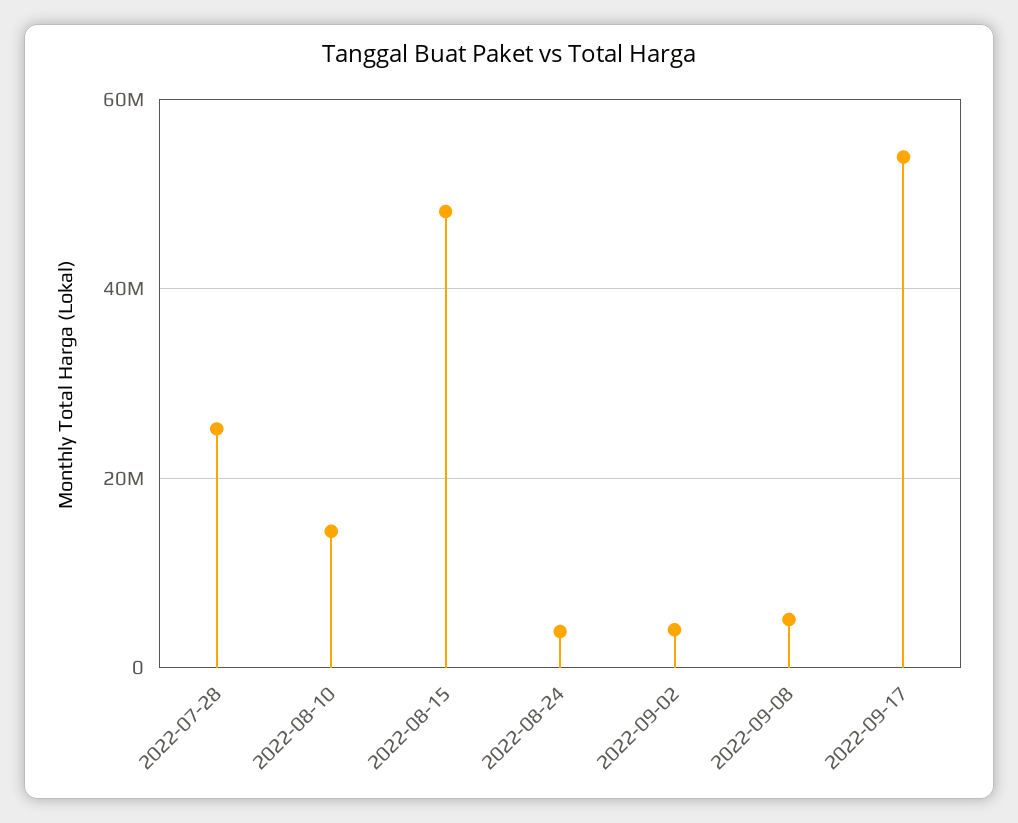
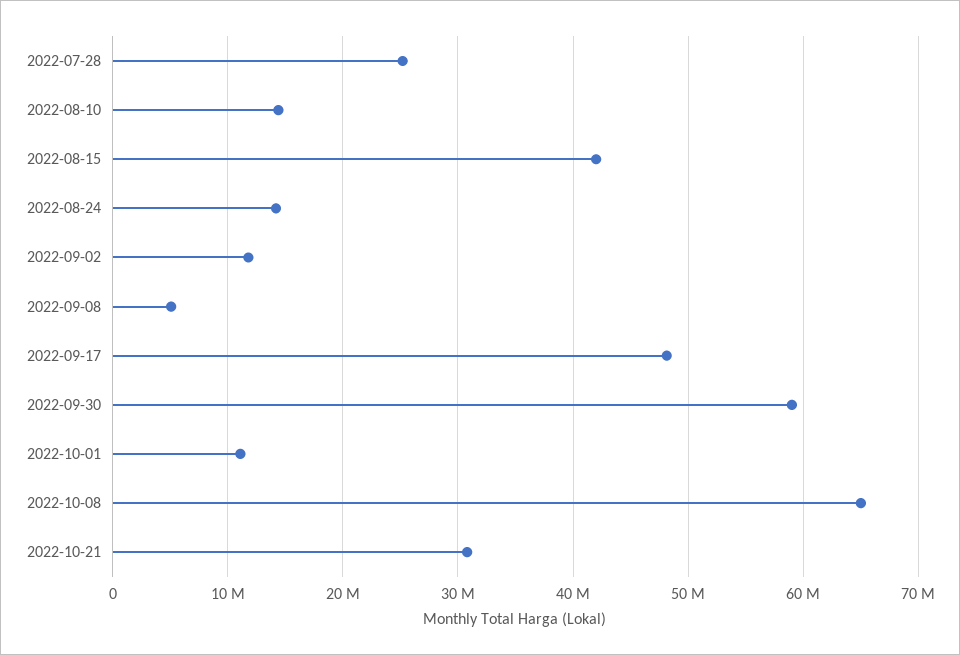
2022-08-15: 48000000 -> 42000000
2022-08-24: 4000000 -> 14000000
2022-09-02: 4000000 -> 12000000
2022-09-17: 54000000 -> 48000000
2022-09-30: none -> 59000000
2022-10-01: none -> 11000000
2022-10-08: none -> 65000000
2022-10-21: none -> 31000000

